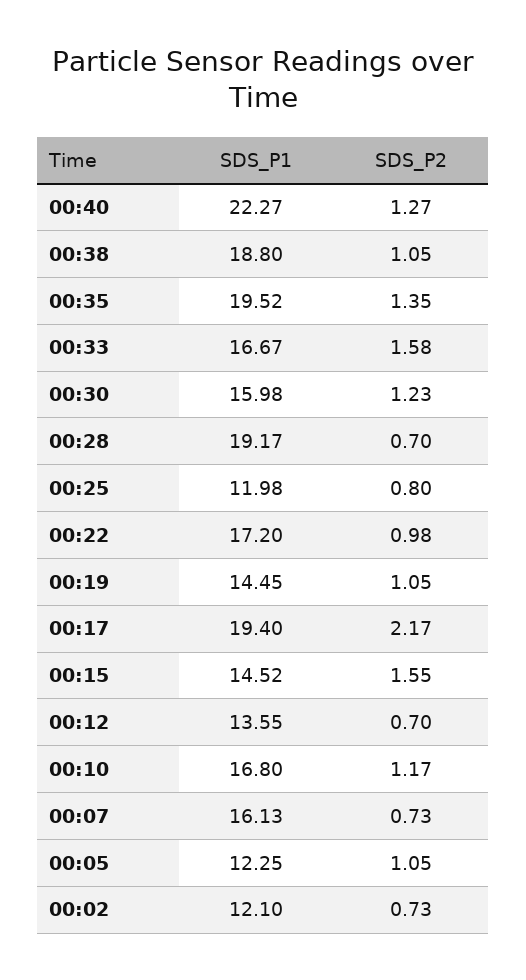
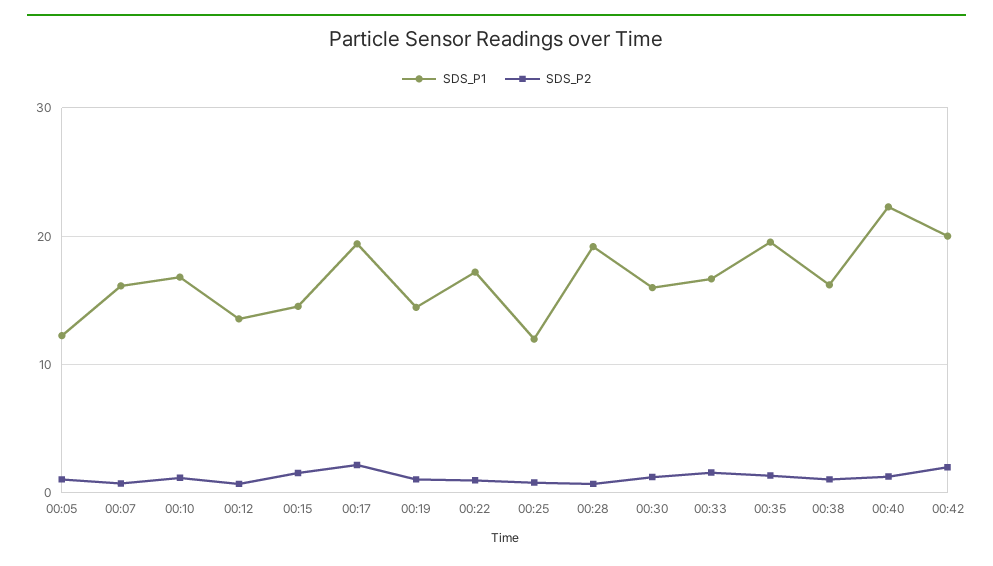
SDS_P1, 00:38: 18.8 -> 16
SDS_P1, 00:02: 12.1 -> none
SDS_P2, 00:02: 0.73 -> none
SDS_P1, 00:42: none -> 20
SDS_P2, 00:42: none -> 2

